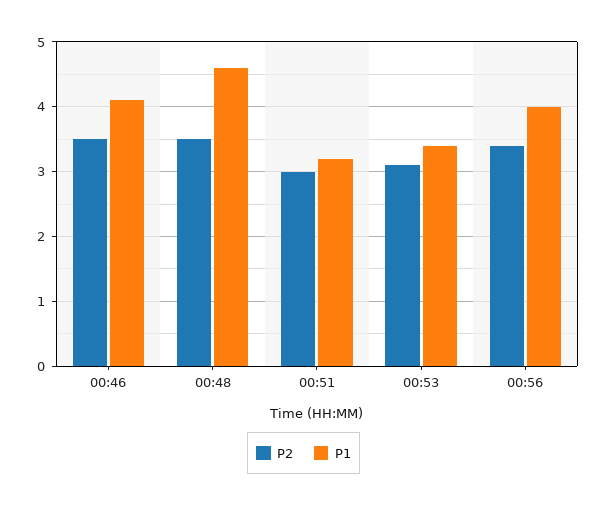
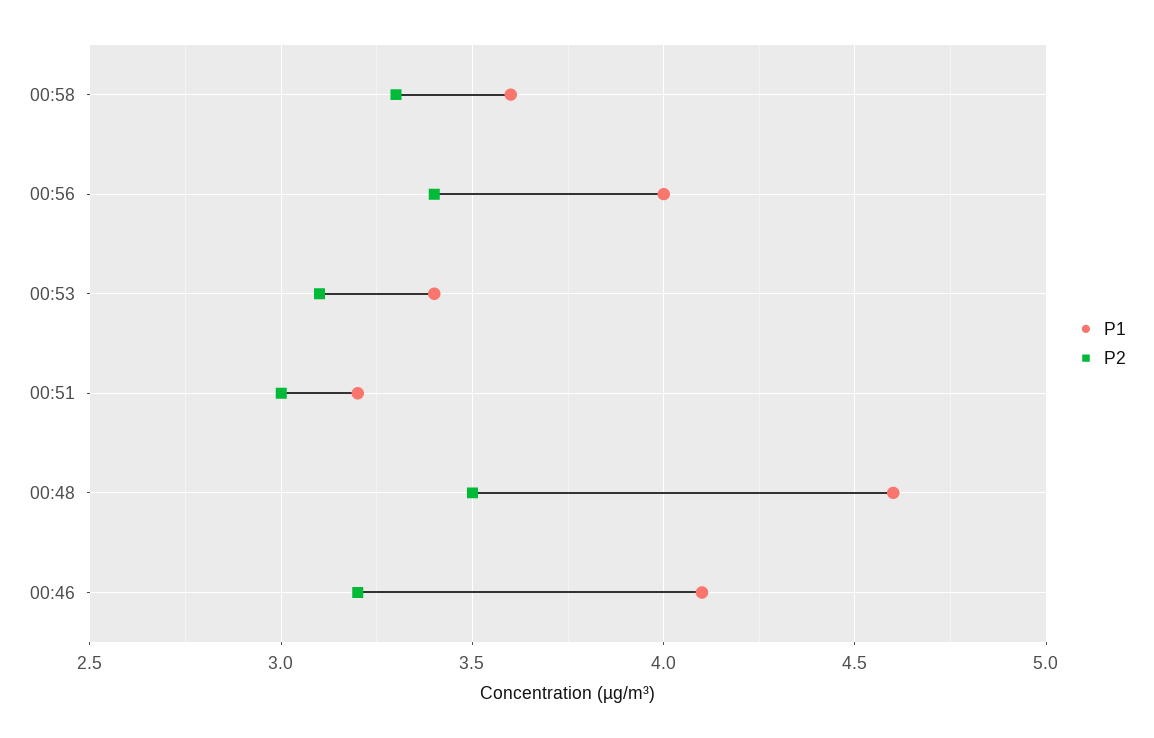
P2, 00:46: 3.5 -> 3.2
P1, 00:58: none -> 3.6
P2, 00:58: none -> 3.3

